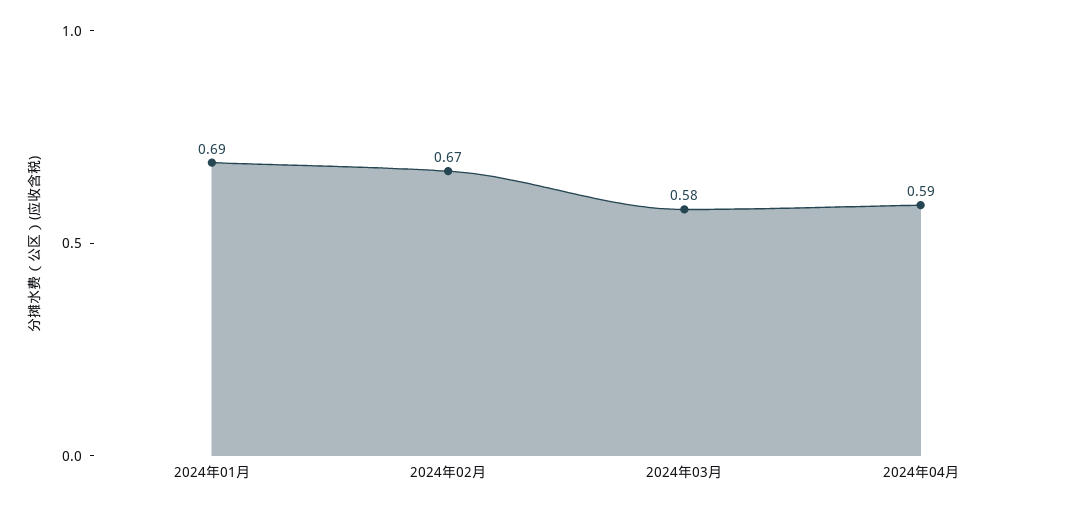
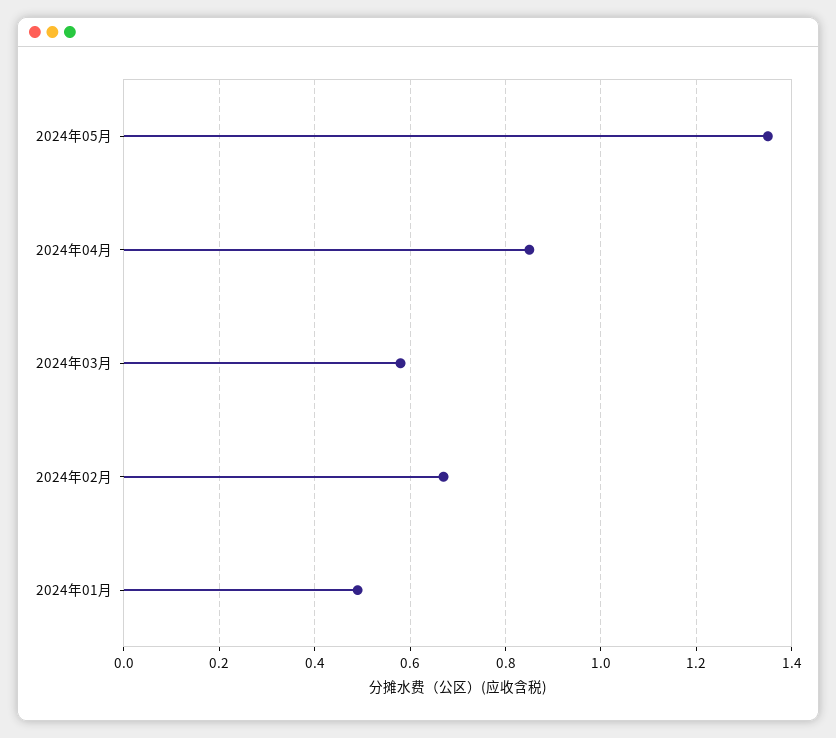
2024年01月: 0.69 -> 0.5
2024年04月: 0.59 -> 0.85
2024年05月: none -> 1.35

